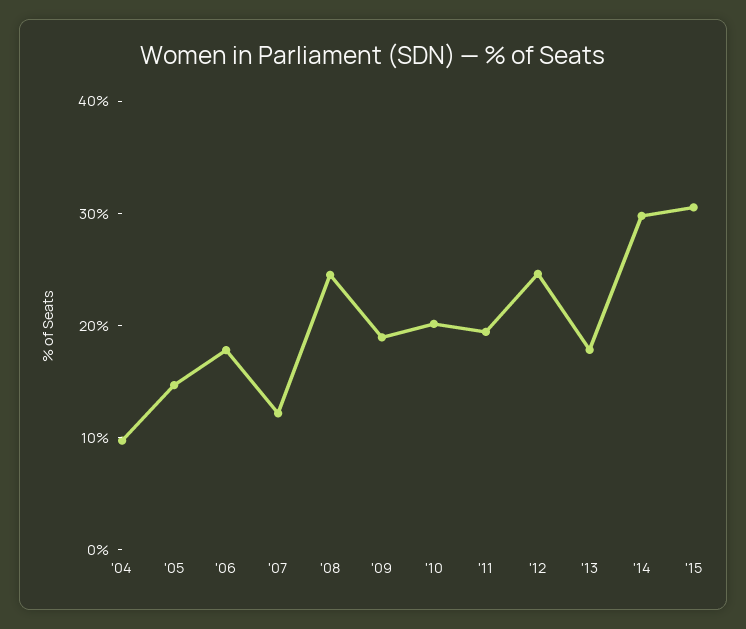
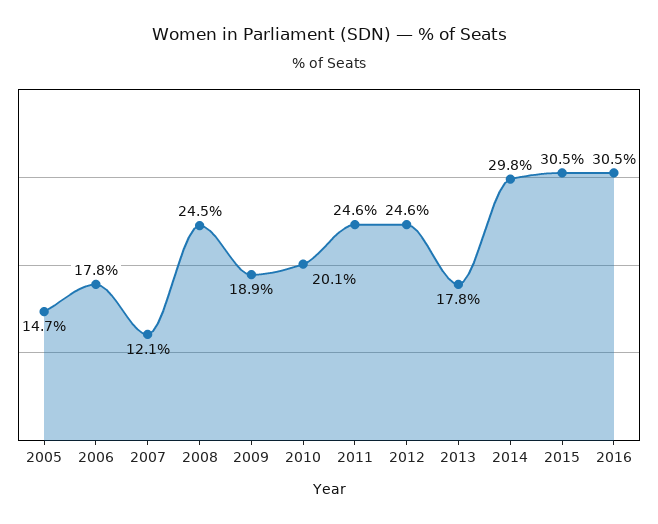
'04: 10 -> none
'11: 20 -> 24.6
2016: none -> 30.5

